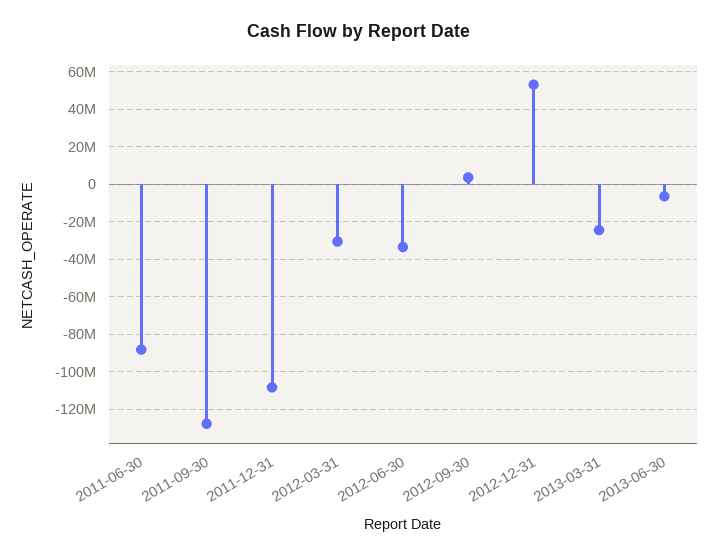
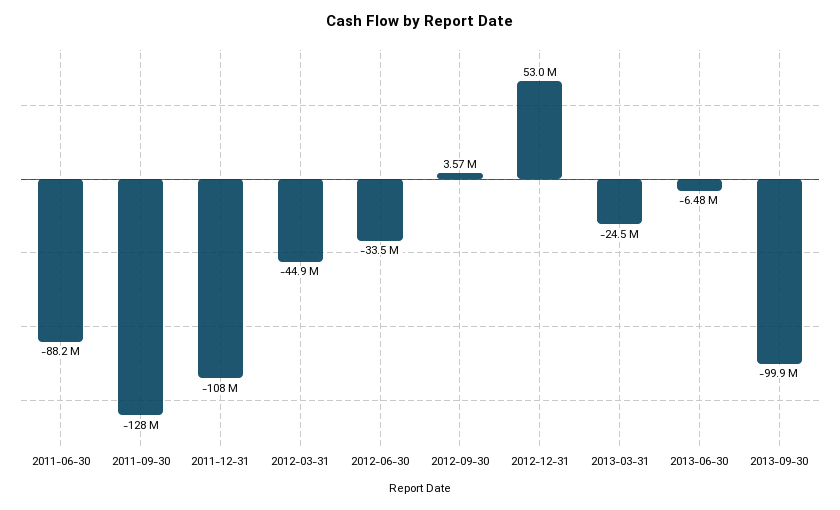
2012-03-31: -30000000 -> -44900000
2013-09-30: none -> -99900000

